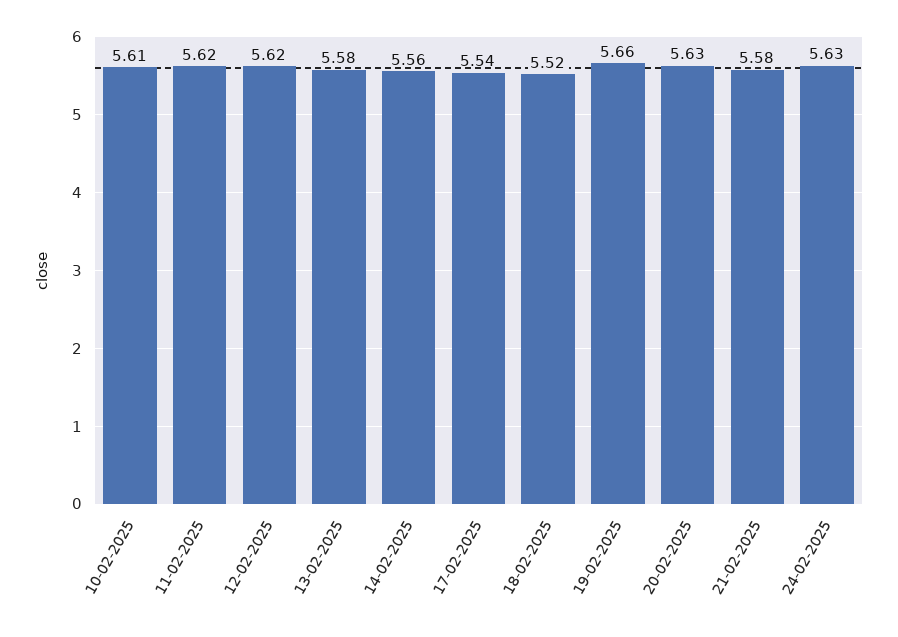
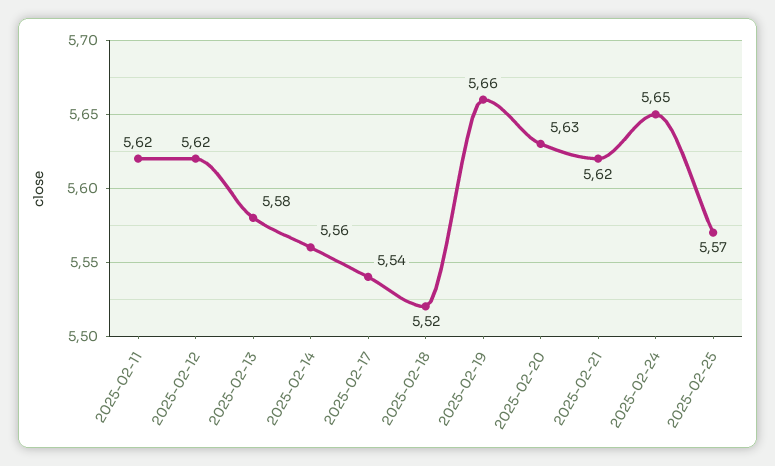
10-02-2025: 5.61 -> none
21-02-2025: 5.58 -> 5.62
24-02-2025: 5.63 -> 5.65
2025-02-25: none -> 5.57

